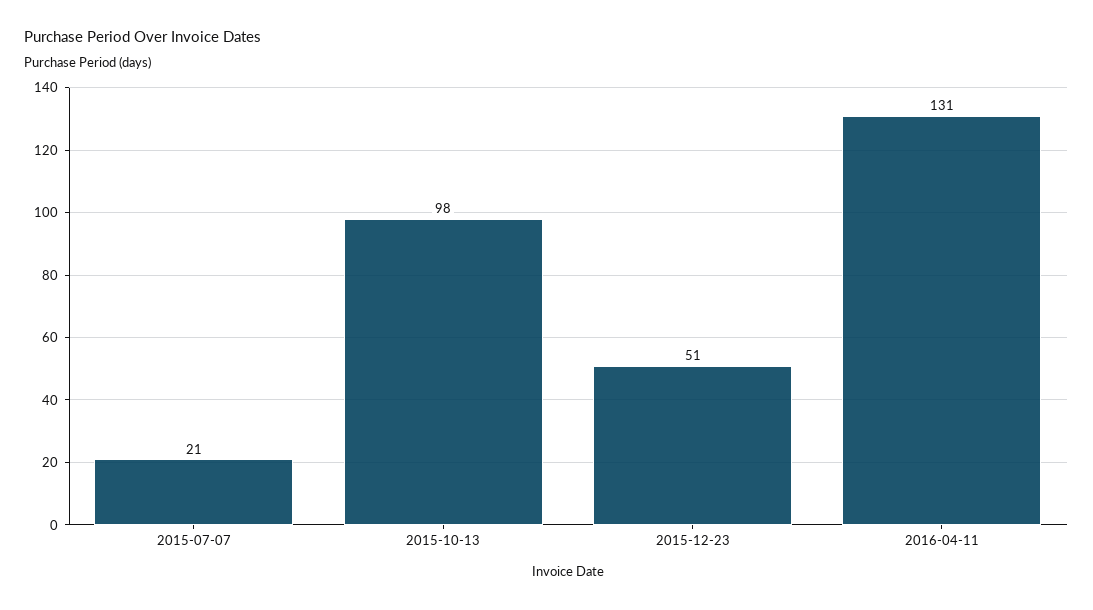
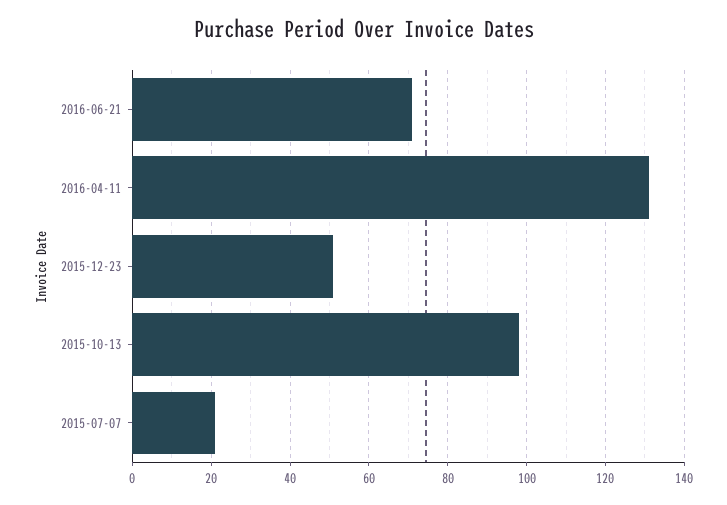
2016-06-21: none -> 70

